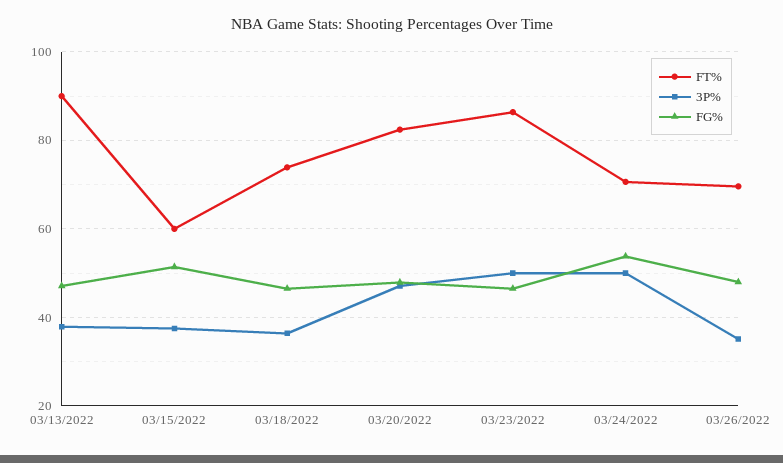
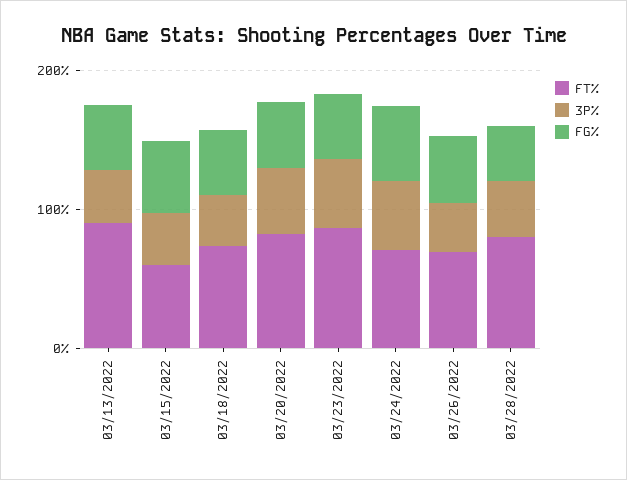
FT%, 03/28/2022: none -> 80
3P%, 03/28/2022: none -> 40
FG%, 03/28/2022: none -> 40

